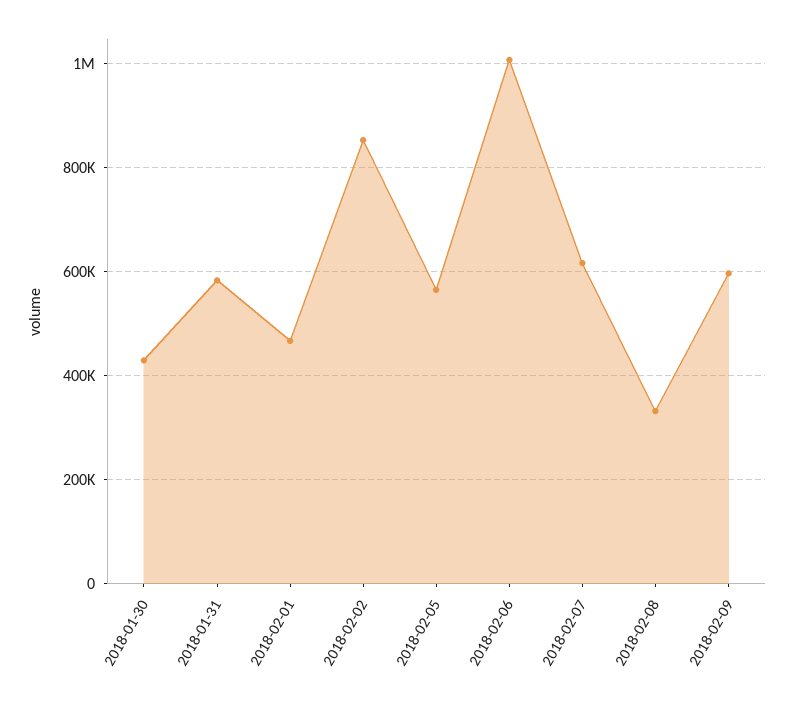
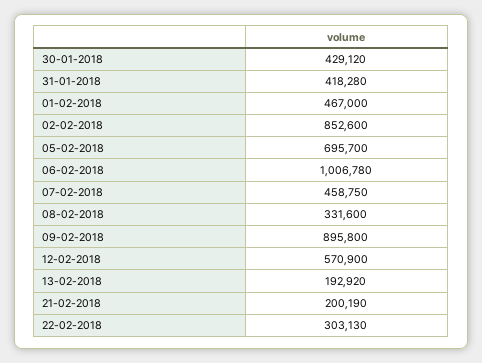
2018-01-31: 580000 -> 418280
2018-02-05: 560000 -> 695700
2018-02-07: 620000 -> 458750
2018-02-09: 600000 -> 895800
12-02-2018: none -> 570900
13-02-2018: none -> 192920
21-02-2018: none -> 200190
22-02-2018: none -> 303130

